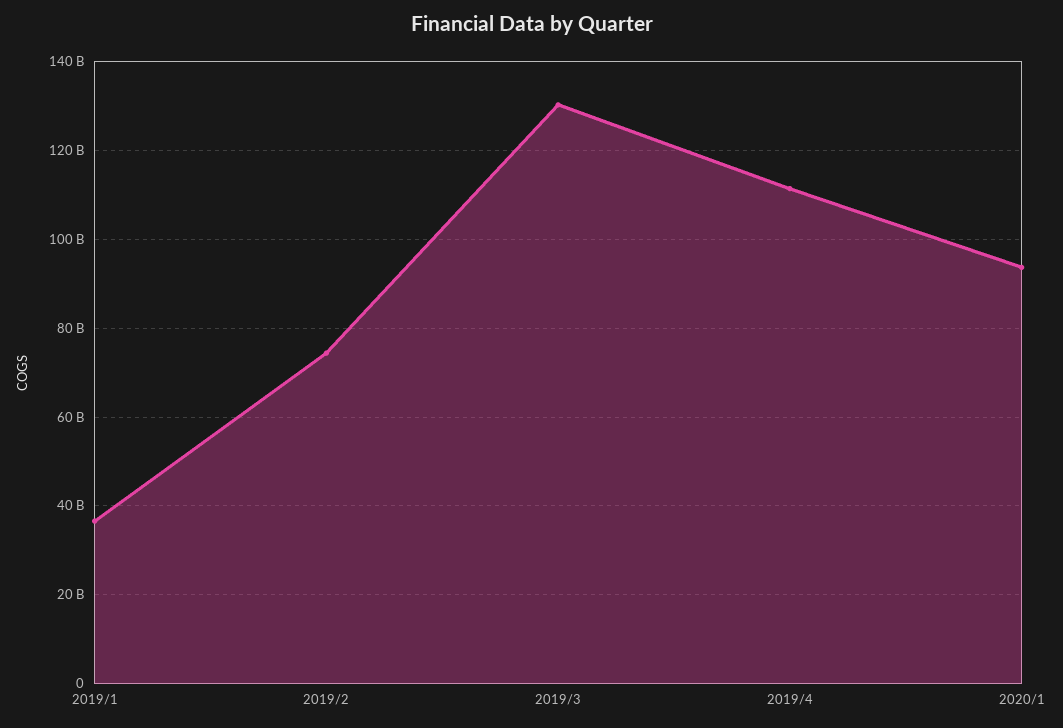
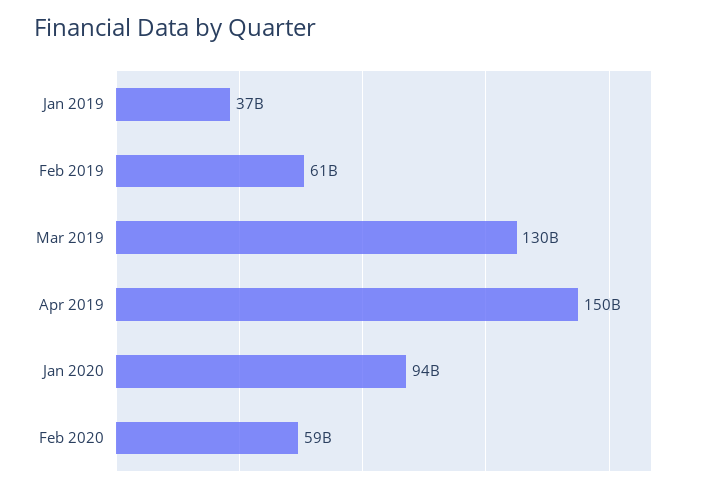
2019/2: 74000000000 -> 61000000000
2019/4: 112000000000 -> 150000000000
Feb 2020: none -> 59000000000

